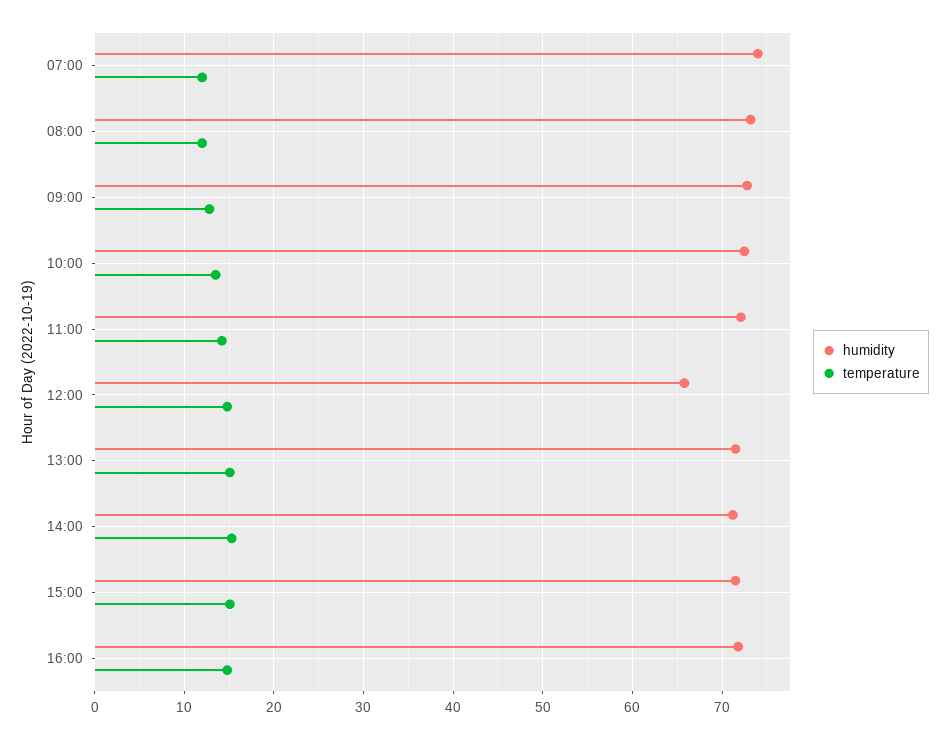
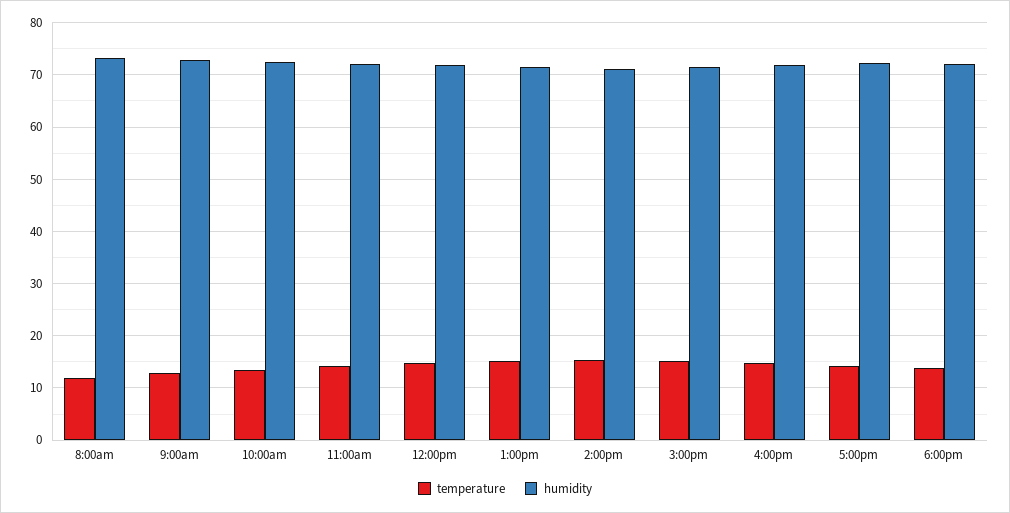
humidity, 07:00: 74 -> none
temperature, 07:00: 12 -> none
humidity, 12:00: 66 -> 72
temperature, 5:00pm: none -> 14
humidity, 5:00pm: none -> 72
temperature, 6:00pm: none -> 14
humidity, 6:00pm: none -> 72

